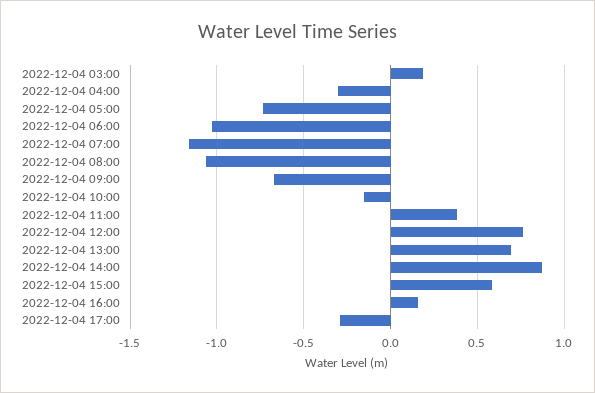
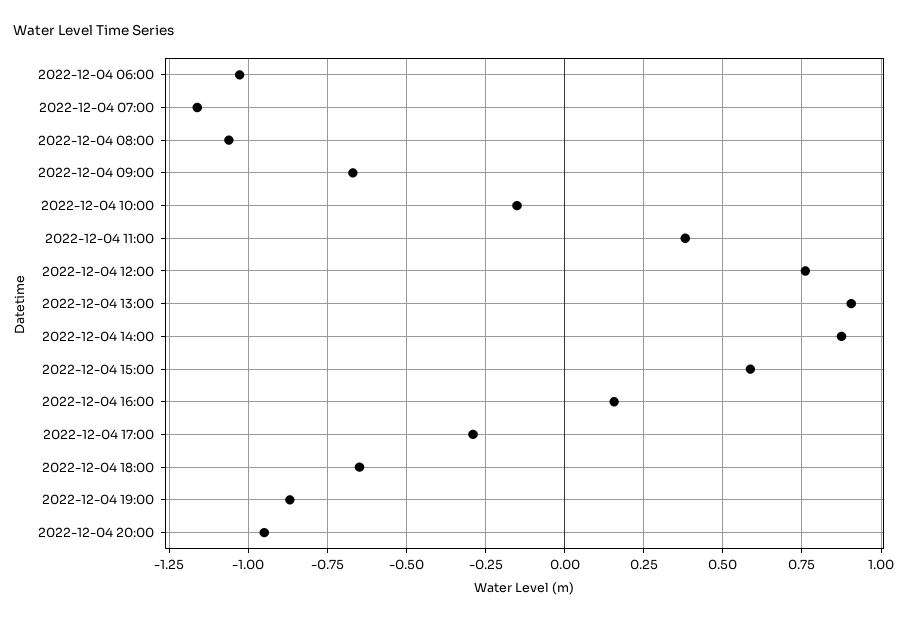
2022-12-04 03:00: 0.2 -> none
2022-12-04 04:00: -0.3 -> none
2022-12-04 05:00: -0.75 -> none
2022-12-04 13:00: 0.7 -> 0.9
2022-12-04 18:00: none -> -0.65
2022-12-04 19:00: none -> -0.875
2022-12-04 20:00: none -> -0.95

